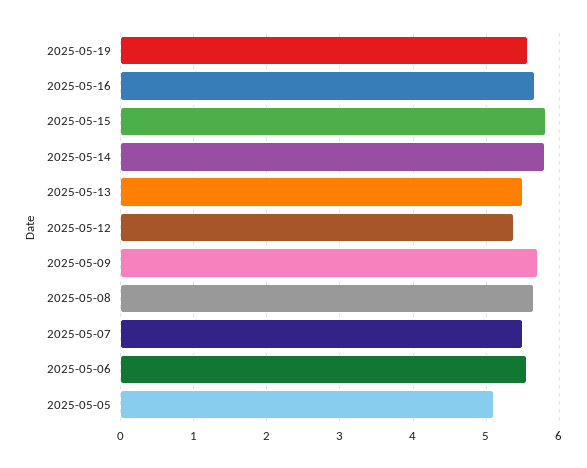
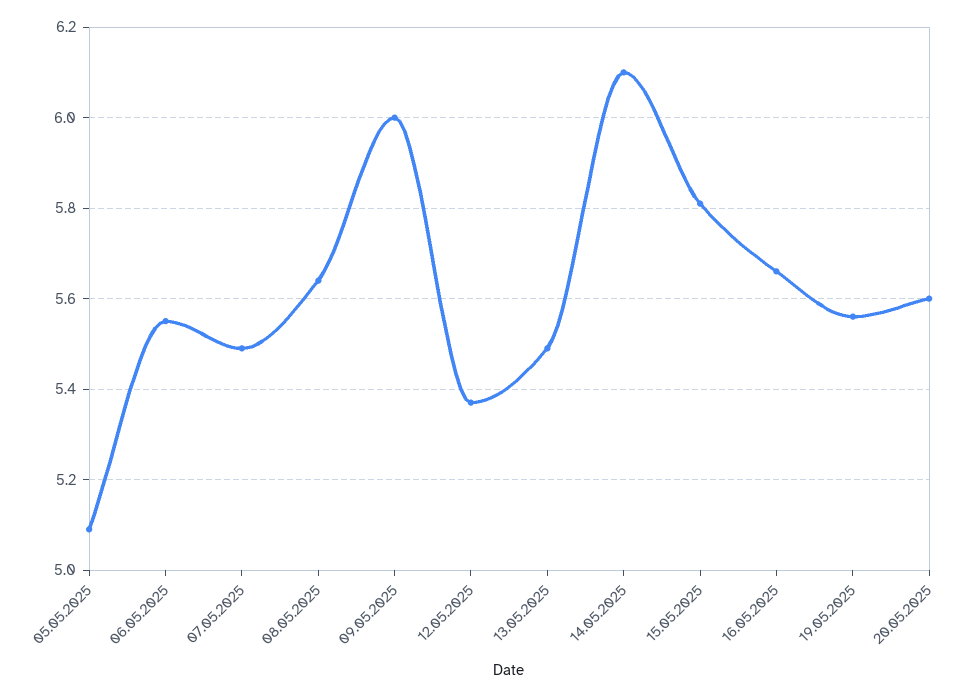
2025-05-14: 5.8 -> 6.1
2025-05-09: 5.7 -> 6
20.05.2025: none -> 5.6

